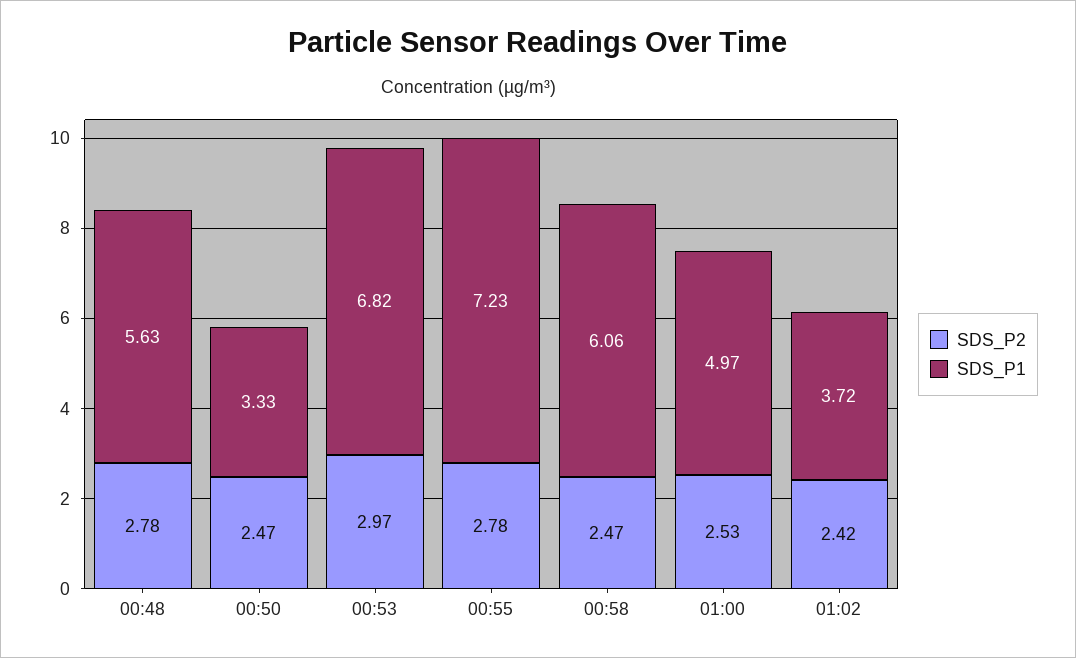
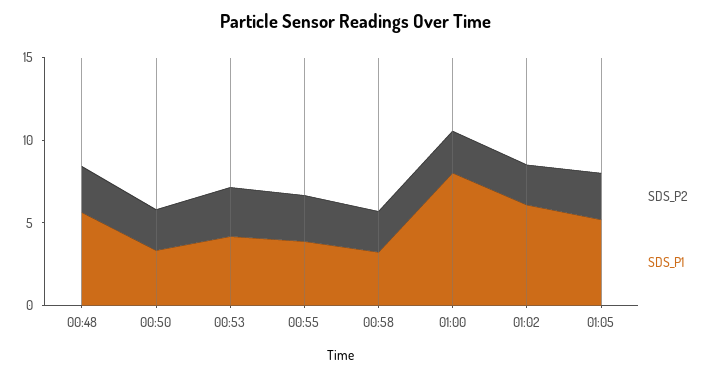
SDS_P1, 00:53: 6.82 -> 4
SDS_P1, 00:55: 7.23 -> 4
SDS_P1, 00:58: 6.06 -> 3
SDS_P1, 01:00: 4.97 -> 8
SDS_P1, 01:02: 3.72 -> 6
SDS_P2, 01:05: none -> 3
SDS_P1, 01:05: none -> 5

